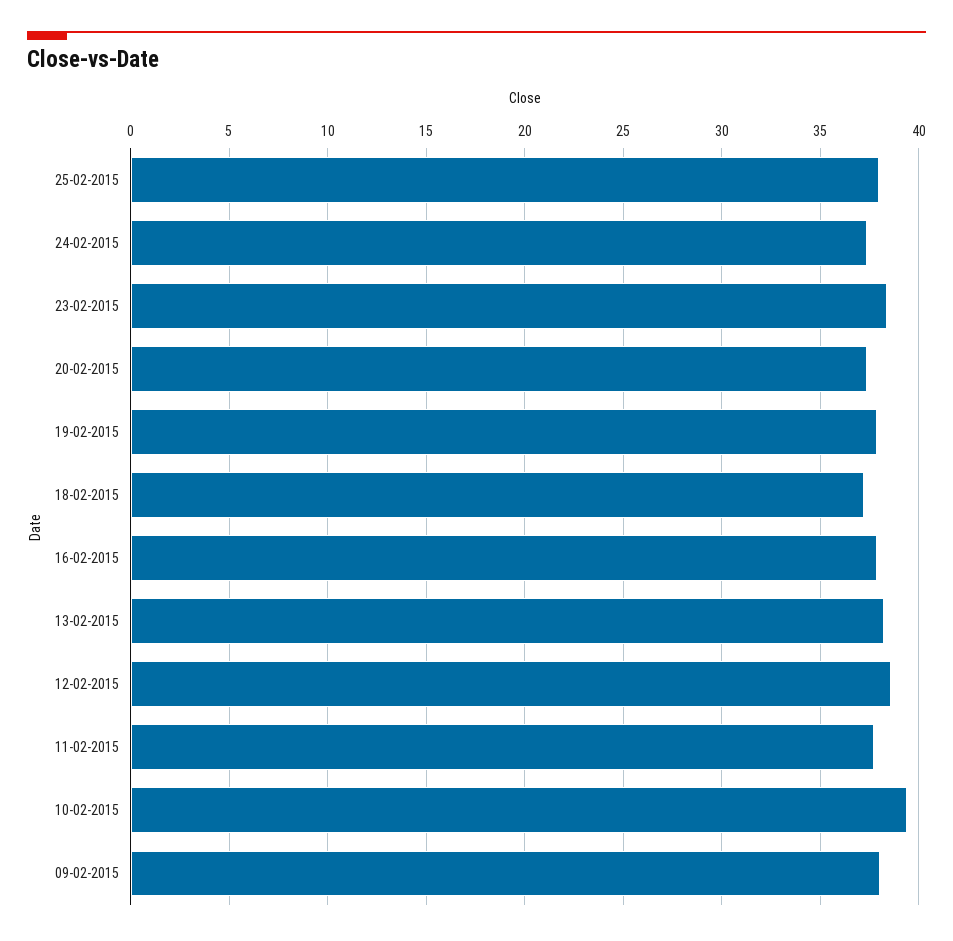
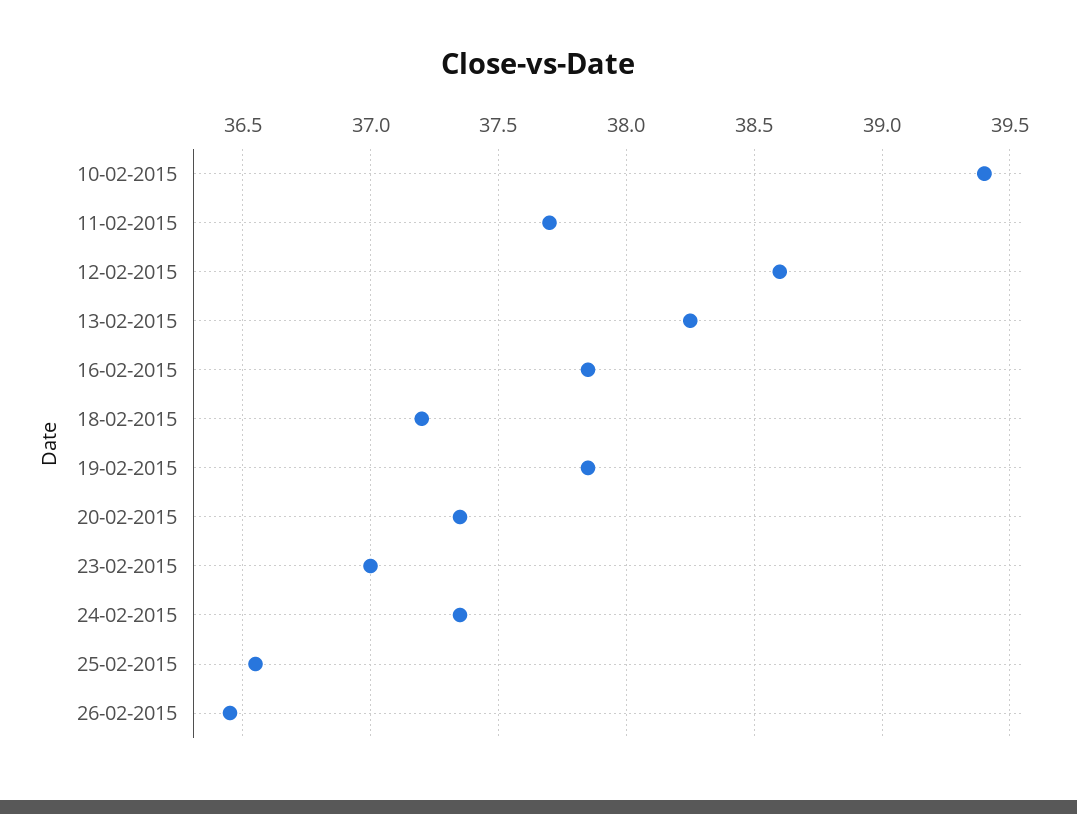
25-02-2015: 38 -> 36.55
23-02-2015: 38.5 -> 37
09-02-2015: 38 -> none
26-02-2015: none -> 36.45

